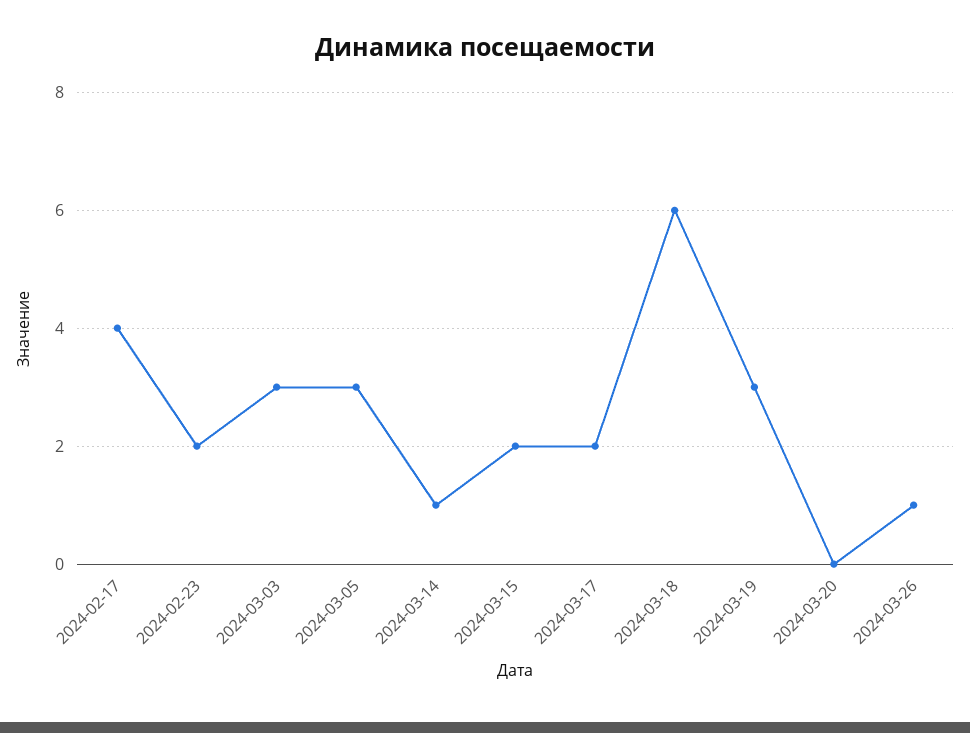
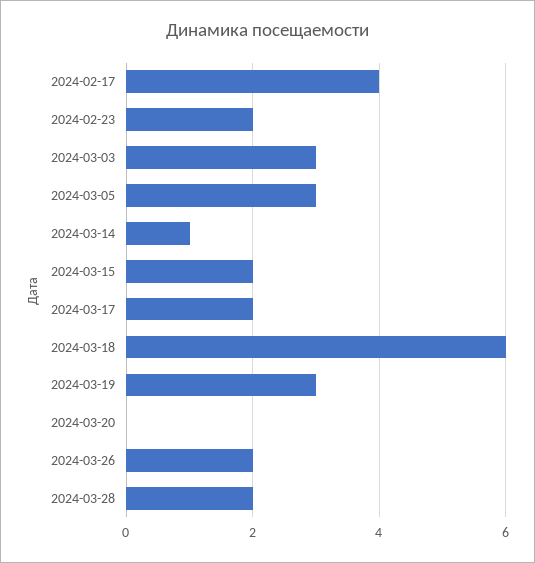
2024-03-26: 1 -> 2
2024-03-28: none -> 2

